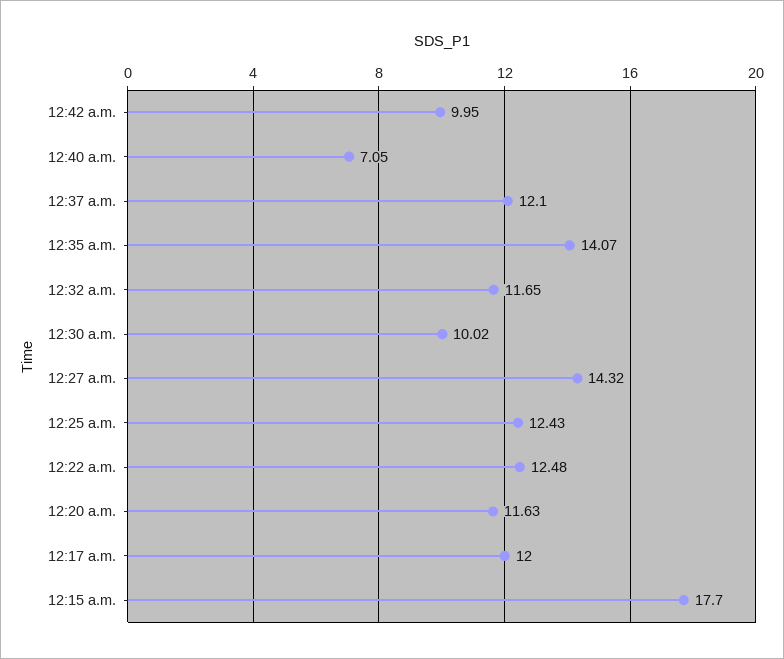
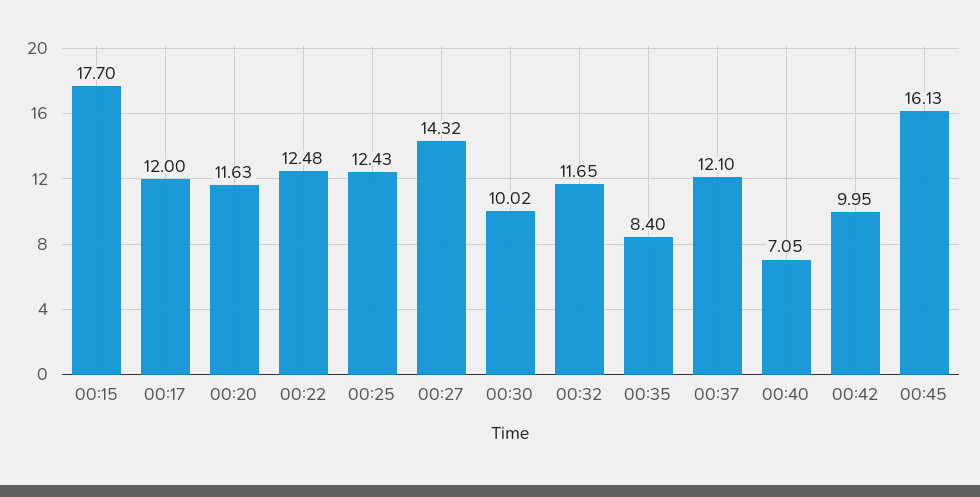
12:35 a.m.: 14.07 -> 8.4
00:45: none -> 16.13

